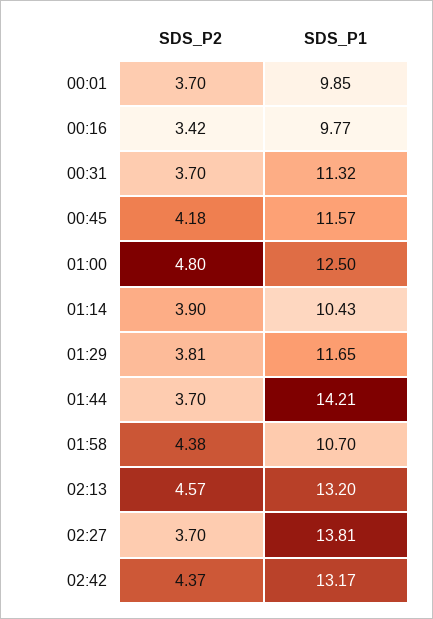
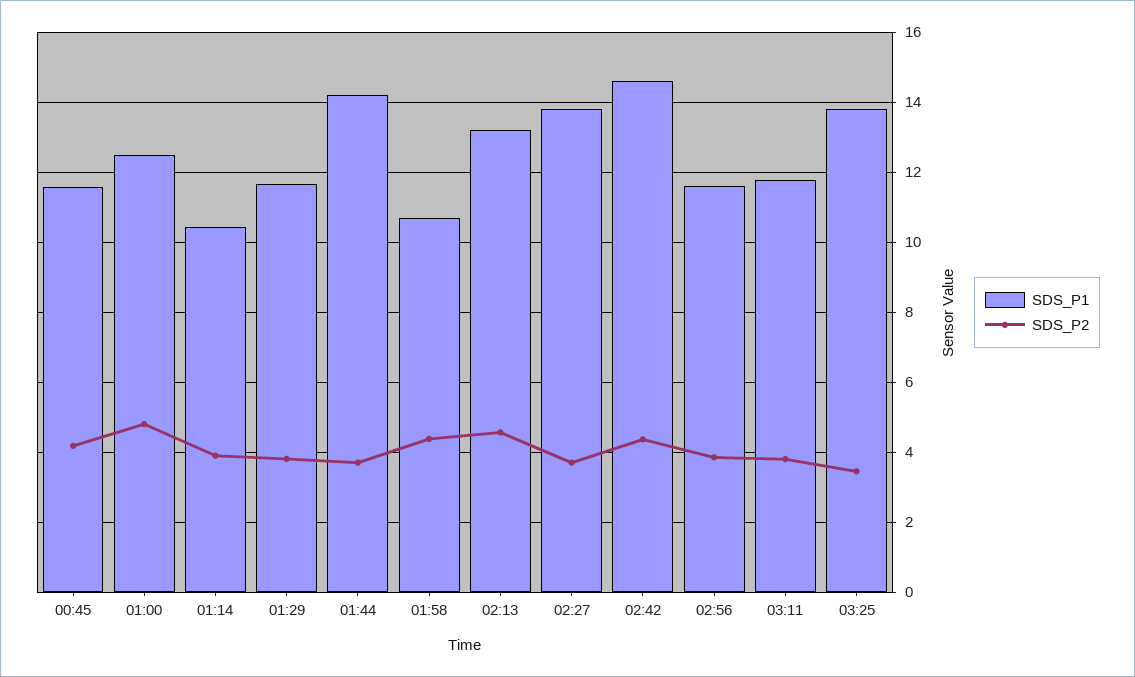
SDS_P2, 00:01: 3.7 -> none
SDS_P1, 00:01: 9.85 -> none
SDS_P2, 00:16: 3.42 -> none
SDS_P1, 00:16: 9.77 -> none
SDS_P2, 00:31: 3.7 -> none
SDS_P1, 00:31: 11.32 -> none
SDS_P1, 02:42: 13.17 -> 14.6
SDS_P1, 02:56: none -> 11.6
SDS_P2, 02:56: none -> 3.8
SDS_P1, 03:11: none -> 11.8
SDS_P2, 03:11: none -> 3.8
SDS_P1, 03:25: none -> 13.8
SDS_P2, 03:25: none -> 3.4

